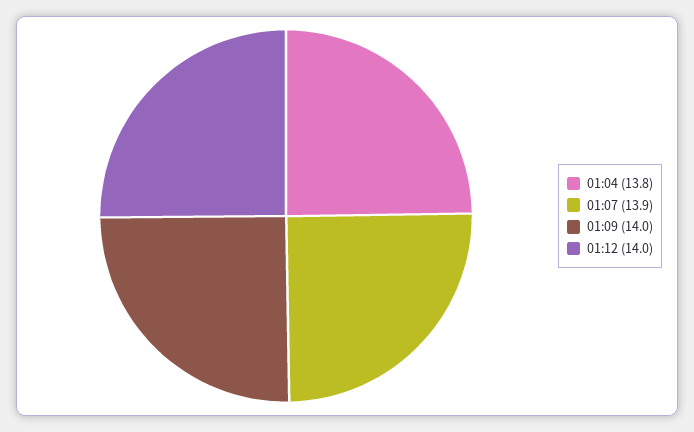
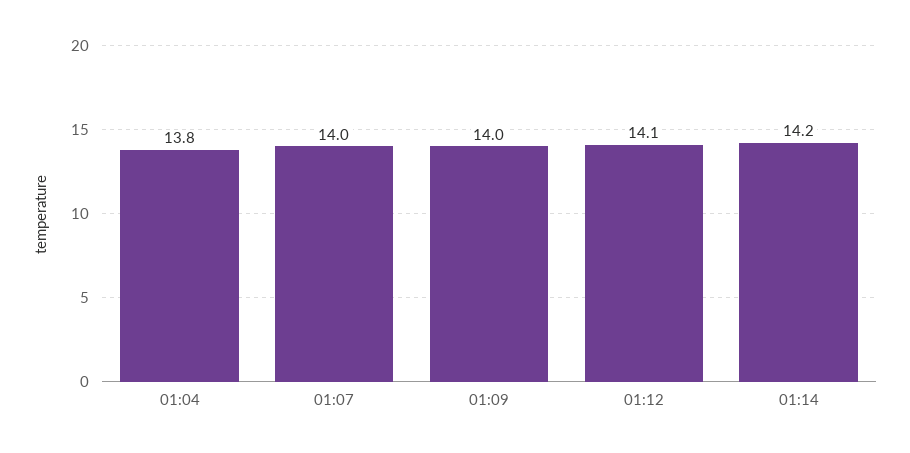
01:07: 13.9 -> 14
01:12: 14 -> 14.1
01:14: none -> 14.2

